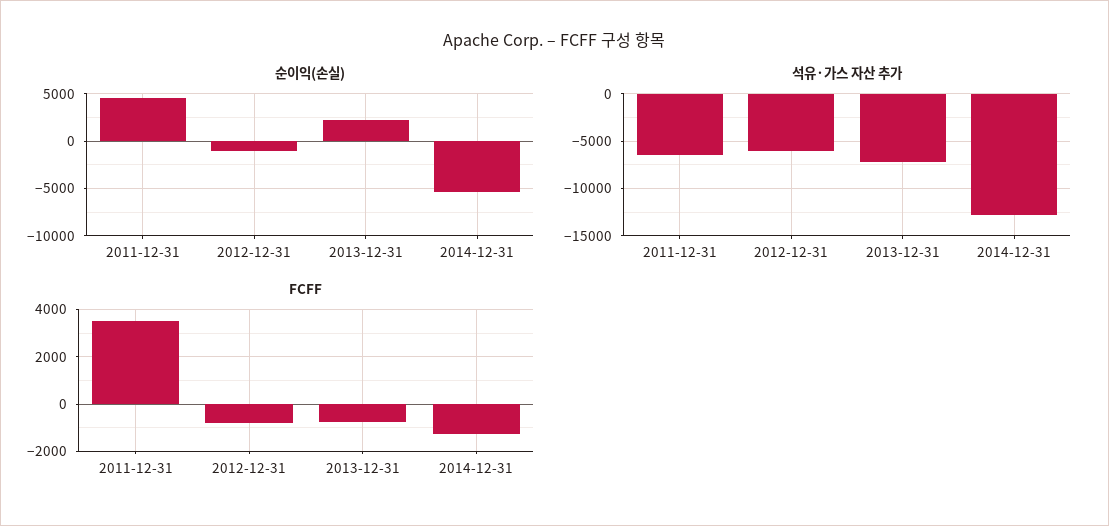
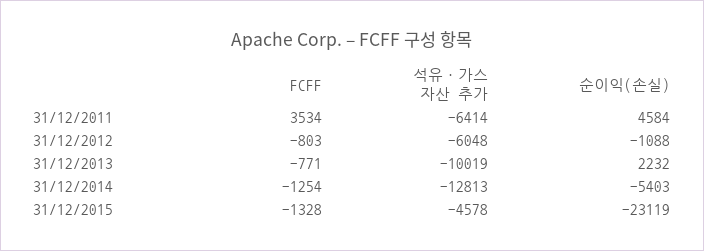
석유·가스 자산 추가, 2013-12-31: -7000 -> -10019
FCFF, 31/12/2015: none -> -1328
석유·가스 자산 추가, 31/12/2015: none -> -4578
순이익(손실), 31/12/2015: none -> -23119

